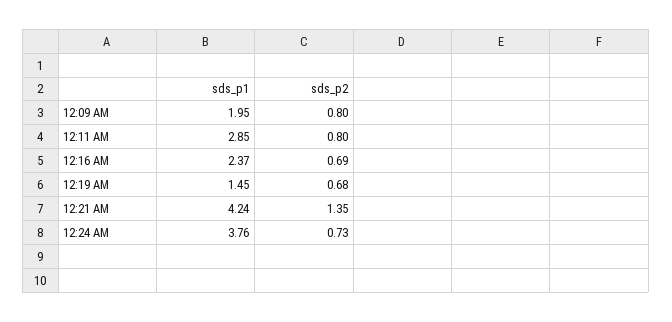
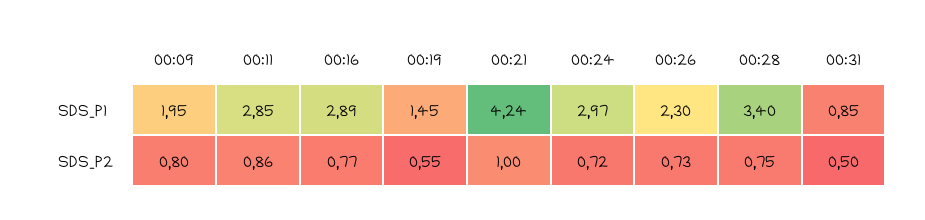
sds_p2, 12:11 AM: 0.8 -> 0.86
sds_p1, 12:16 AM: 2.37 -> 2.89
sds_p2, 12:16 AM: 0.69 -> 0.77
sds_p2, 12:19 AM: 0.68 -> 0.55
sds_p2, 12:21 AM: 1.35 -> 1
sds_p1, 12:24 AM: 3.76 -> 2.97
sds_p2, 12:24 AM: 0.73 -> 0.72
sds_p1, 00:26: none -> 2.3
sds_p1, 00:28: none -> 3.4
sds_p1, 00:31: none -> 0.85
sds_p2, 00:26: none -> 0.73
sds_p2, 00:28: none -> 0.75
sds_p2, 00:31: none -> 0.5

